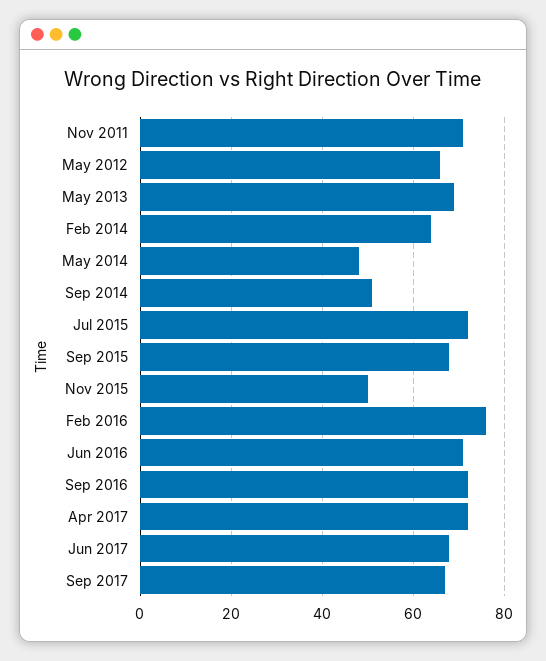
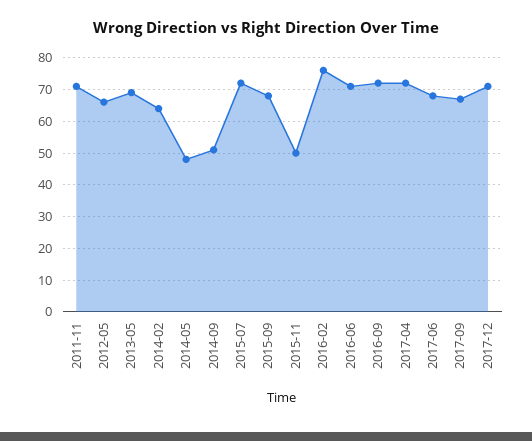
2017-12: none -> 70

